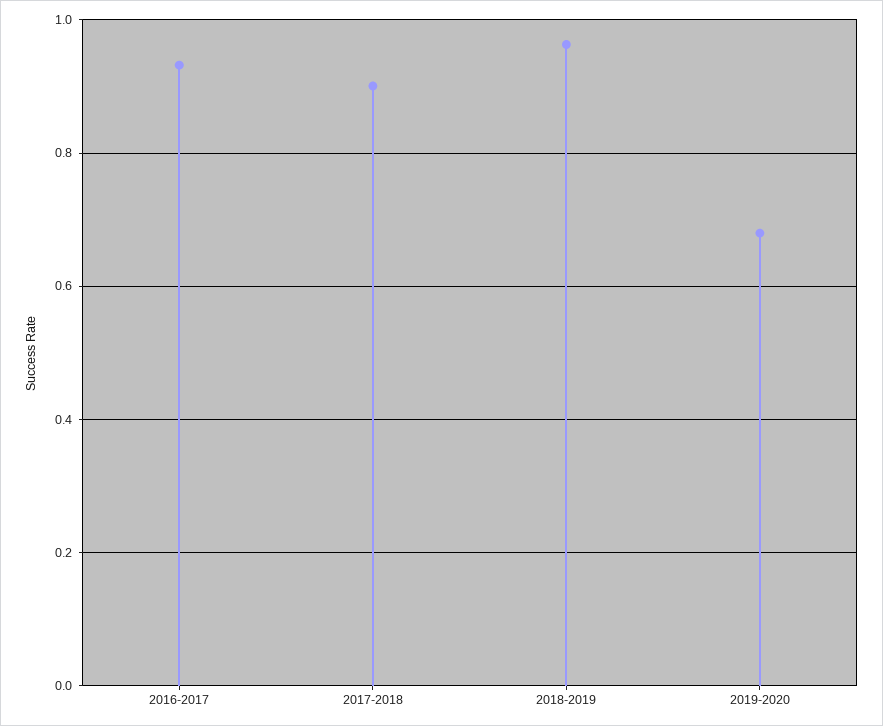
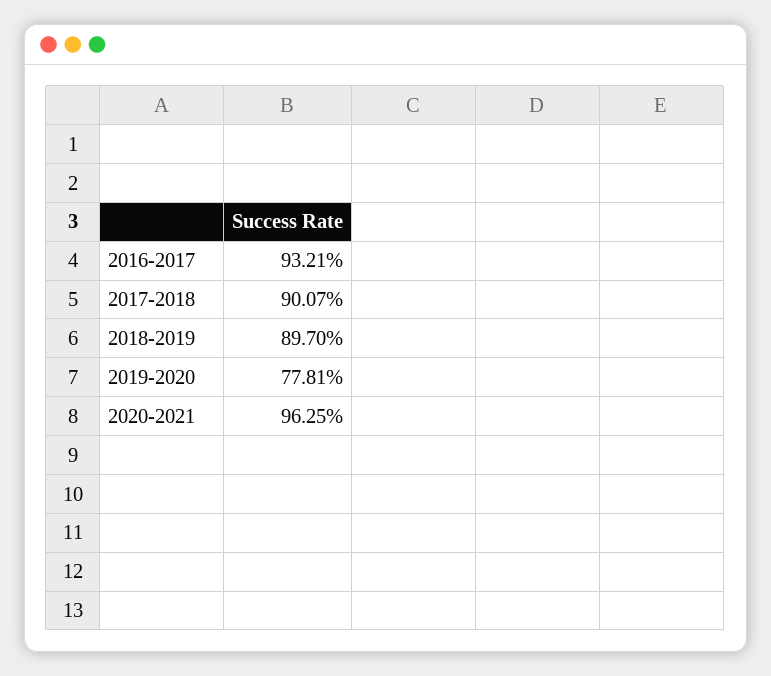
2018-2019: 0.96 -> 0.897
2019-2020: 0.68 -> 0.7781
2020-2021: none -> 0.9625

